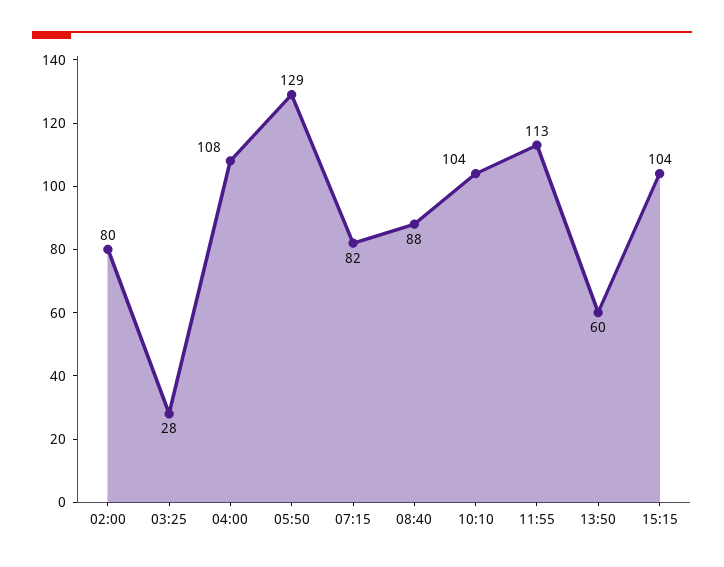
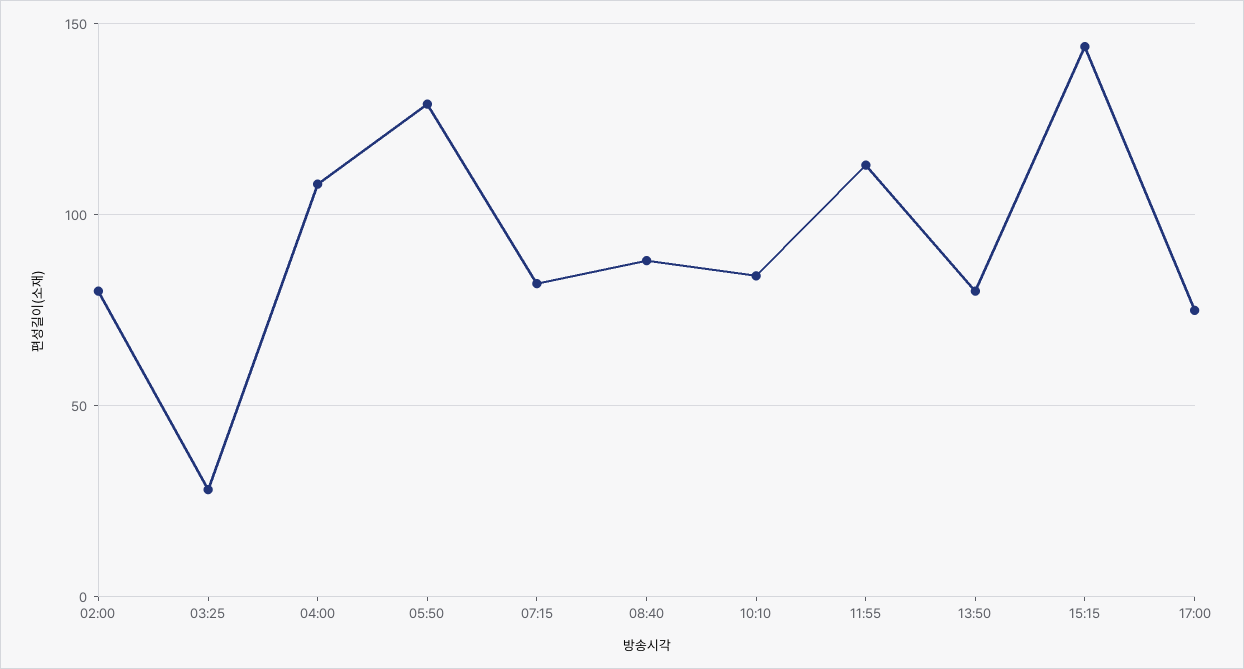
10:10: 104 -> 85
13:50: 60 -> 80
15:15: 104 -> 145
17:00: none -> 75

